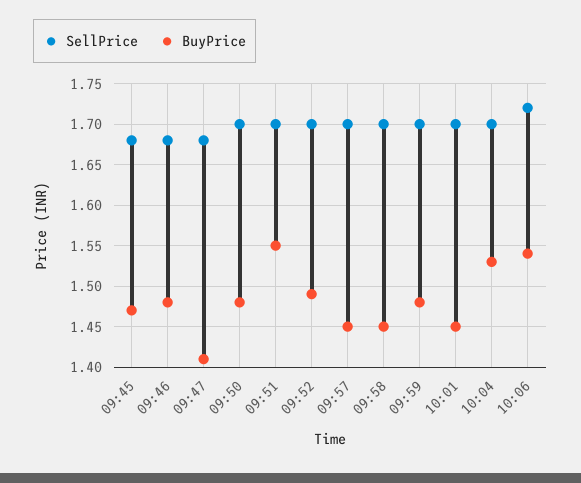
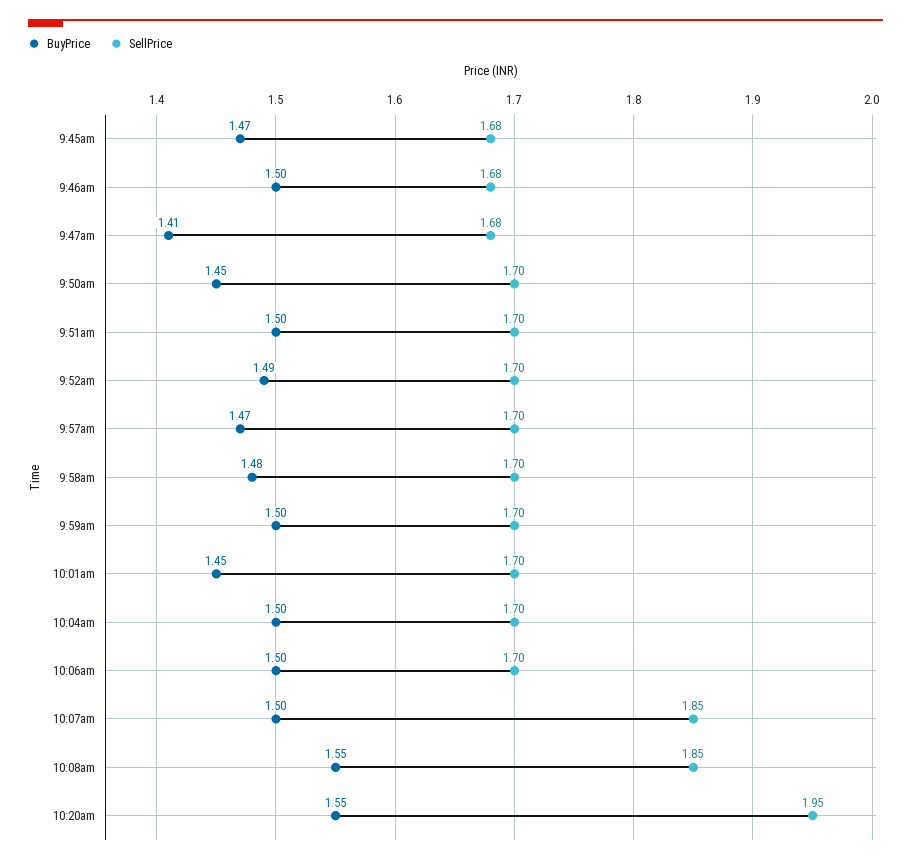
BuyPrice, 09:46: 1.48 -> 1.5
BuyPrice, 09:50: 1.48 -> 1.45
BuyPrice, 09:51: 1.55 -> 1.5
BuyPrice, 09:57: 1.45 -> 1.47
BuyPrice, 09:58: 1.45 -> 1.48
BuyPrice, 09:59: 1.48 -> 1.5
BuyPrice, 10:04: 1.53 -> 1.5
SellPrice, 10:06: 1.72 -> 1.7
BuyPrice, 10:06: 1.54 -> 1.5
BuyPrice, 10:07am: none -> 1.5
SellPrice, 10:07am: none -> 1.85
BuyPrice, 10:08am: none -> 1.55
SellPrice, 10:08am: none -> 1.85
BuyPrice, 10:20am: none -> 1.55
SellPrice, 10:20am: none -> 1.95

